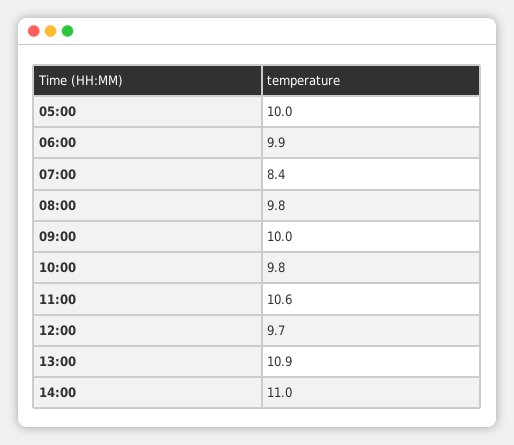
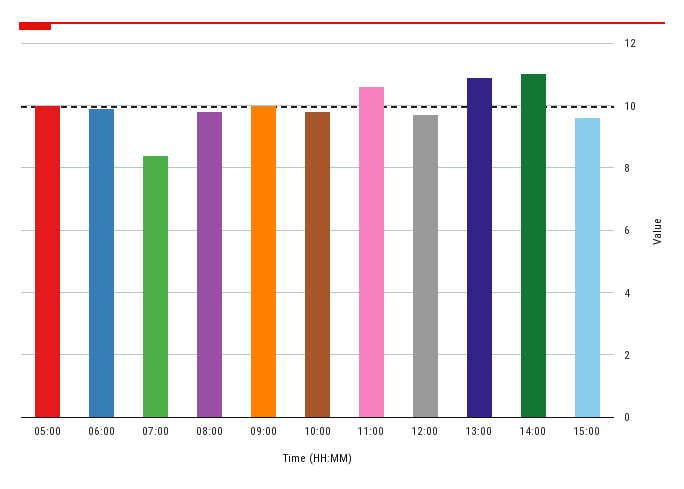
15:00: none -> 9.5

